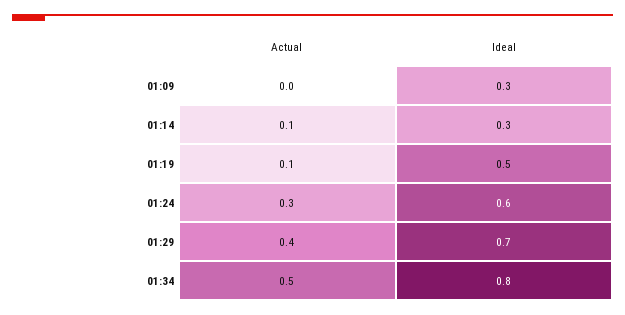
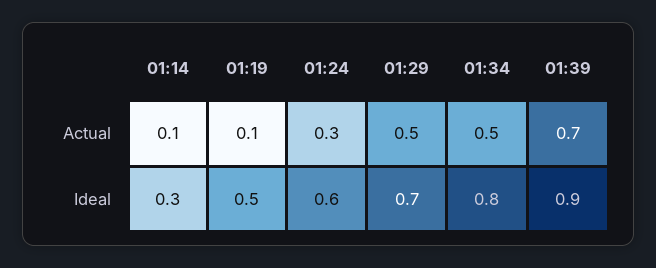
Actual, 01:09: 0 -> none
Ideal, 01:09: 0.3 -> none
Actual, 01:29: 0.4 -> 0.5
Actual, 01:39: none -> 0.7
Ideal, 01:39: none -> 0.9

